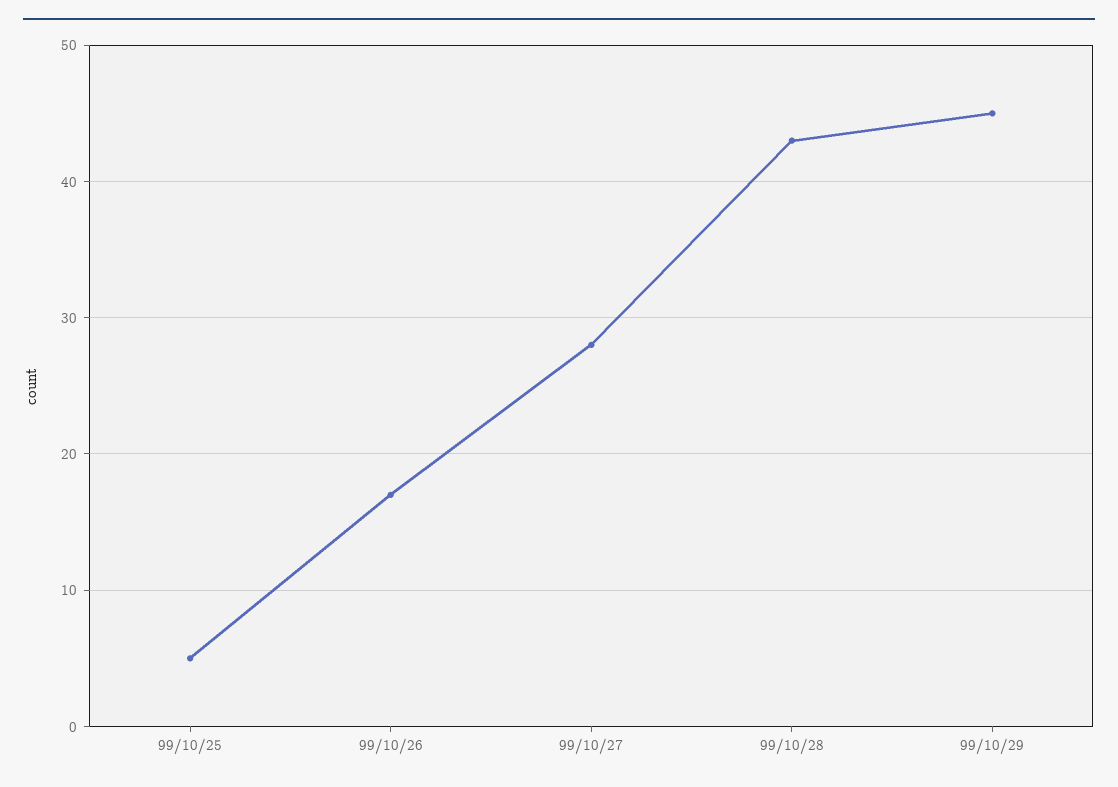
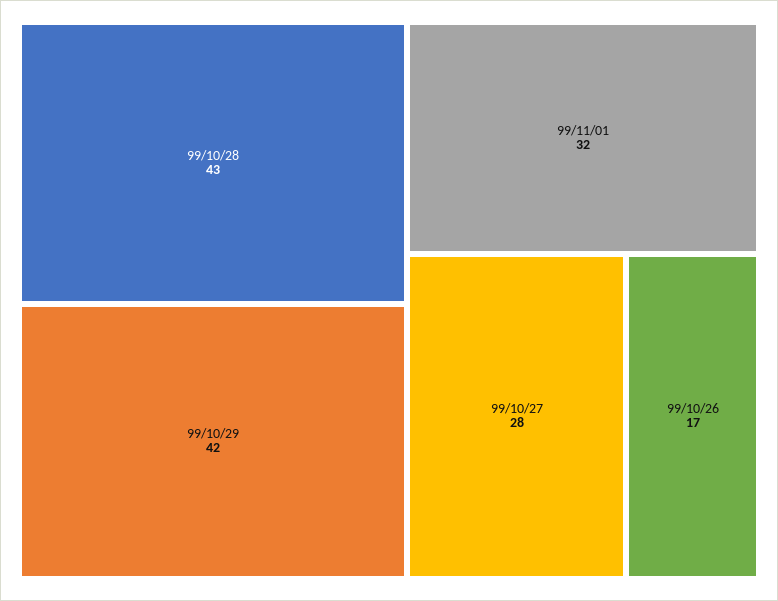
99/10/25: 5 -> none
99/10/29: 45 -> 42
99/11/01: none -> 32

